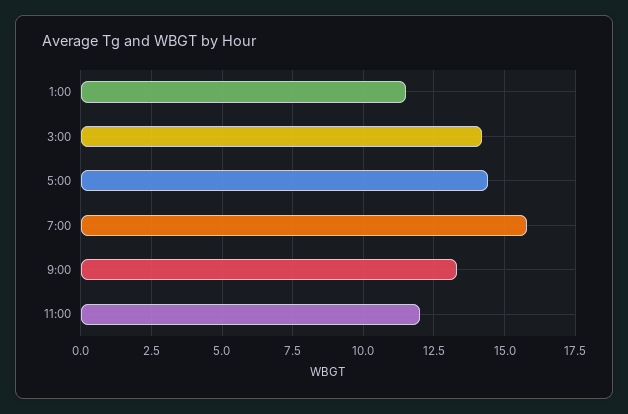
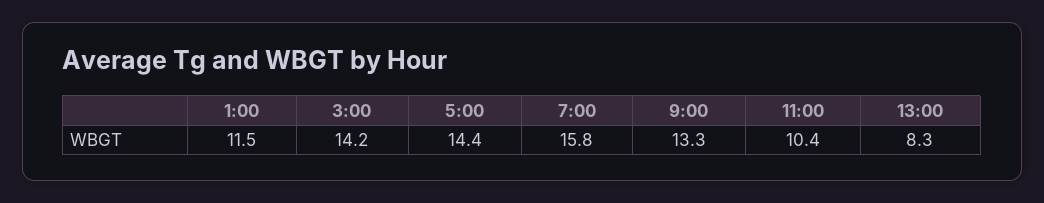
11:00: 12 -> 10.4
13:00: none -> 8.3

